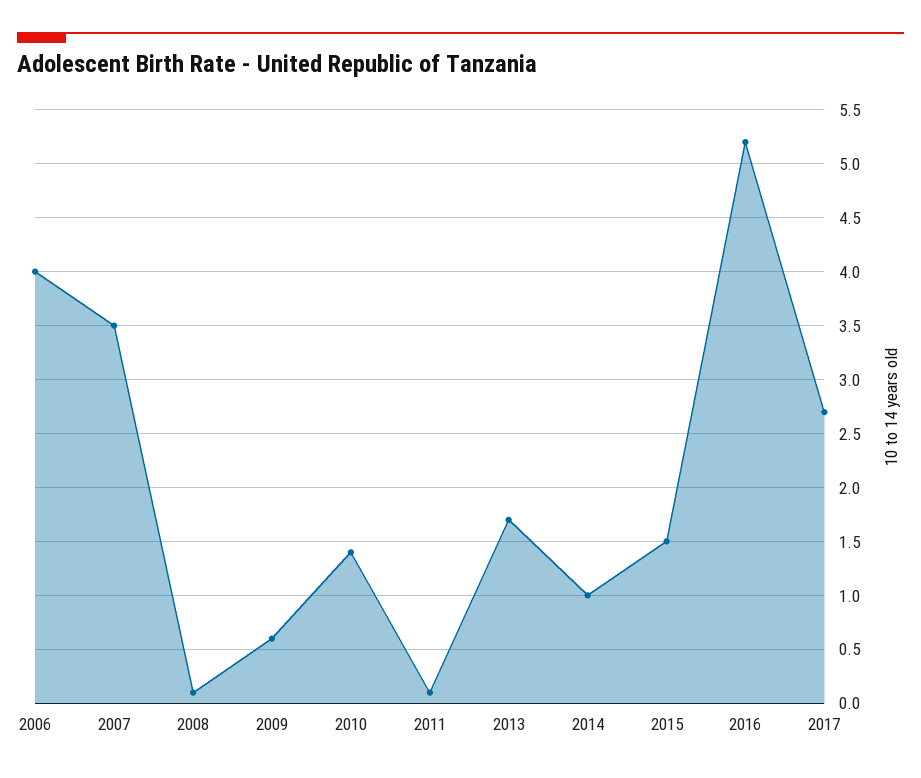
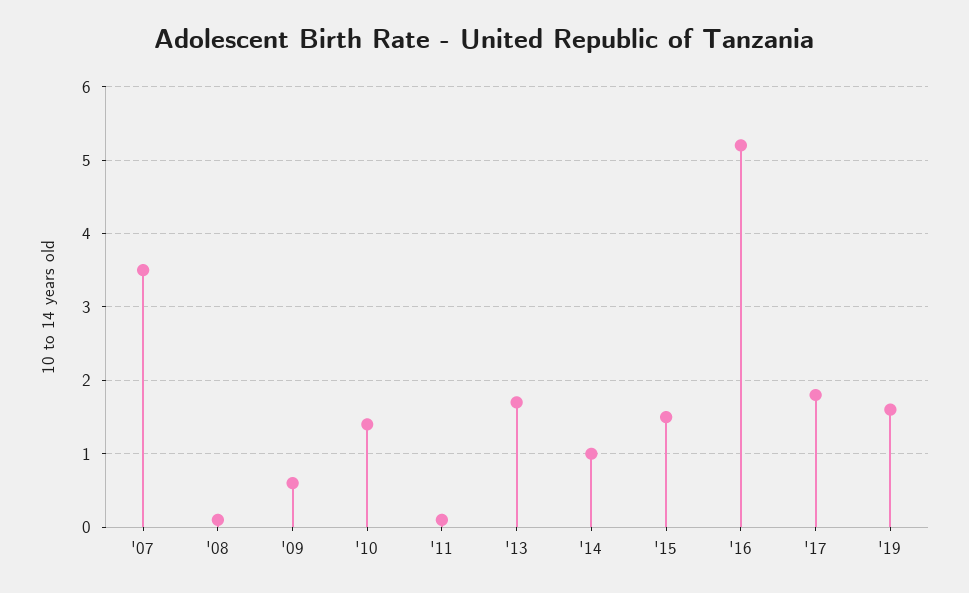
2006: 4 -> none
2017: 2.7 -> 1.8
'19: none -> 1.6

